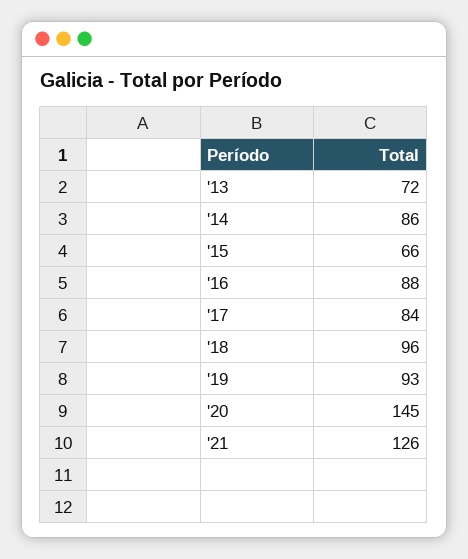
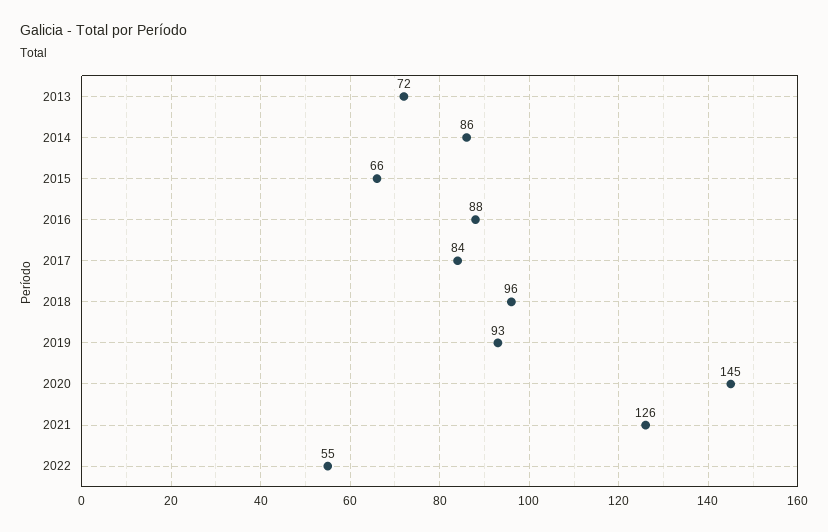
2022: none -> 55

